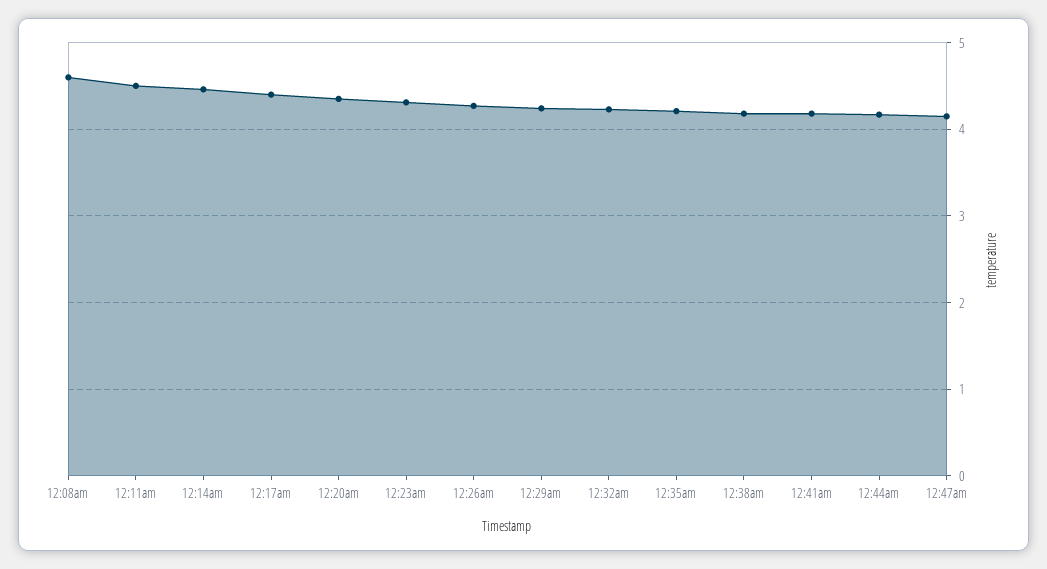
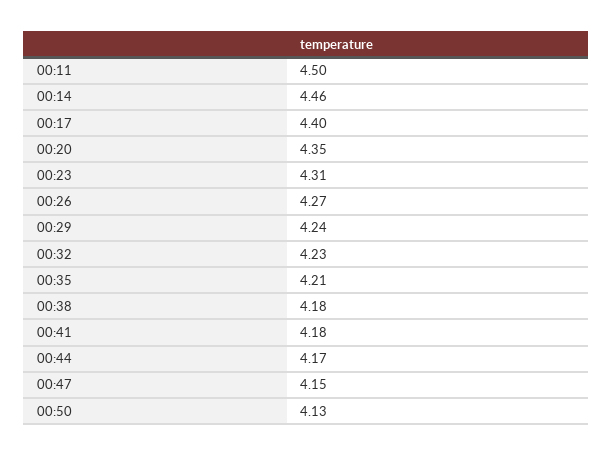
12:08am: 4.6 -> none
00:50: none -> 4.13

